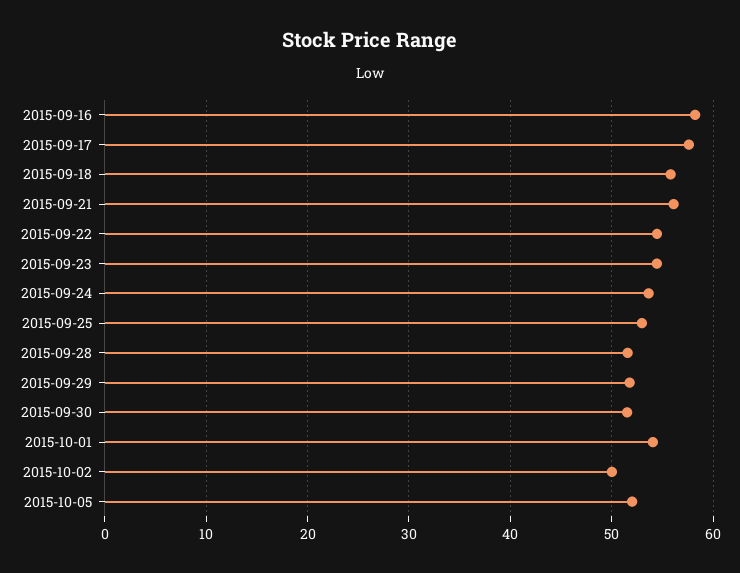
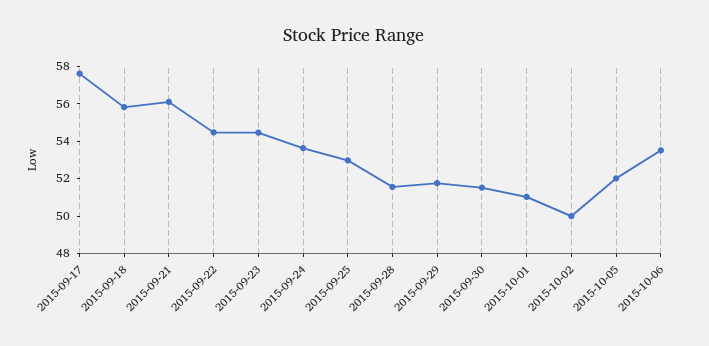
2015-09-16: 58 -> none
2015-10-01: 54 -> 51
2015-10-06: none -> 53.5

